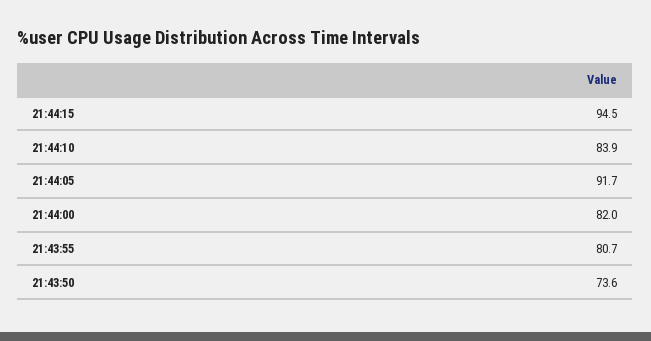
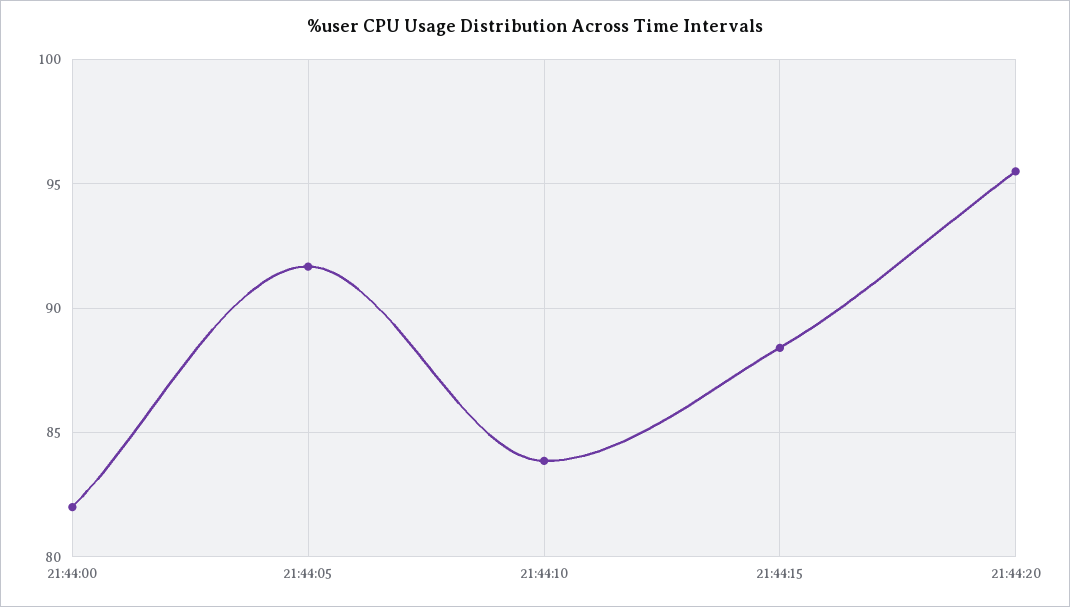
21:44:15: 94.5 -> 88.5
21:43:55: 80.7 -> none
21:43:50: 73.6 -> none
21:44:20: none -> 95.5

